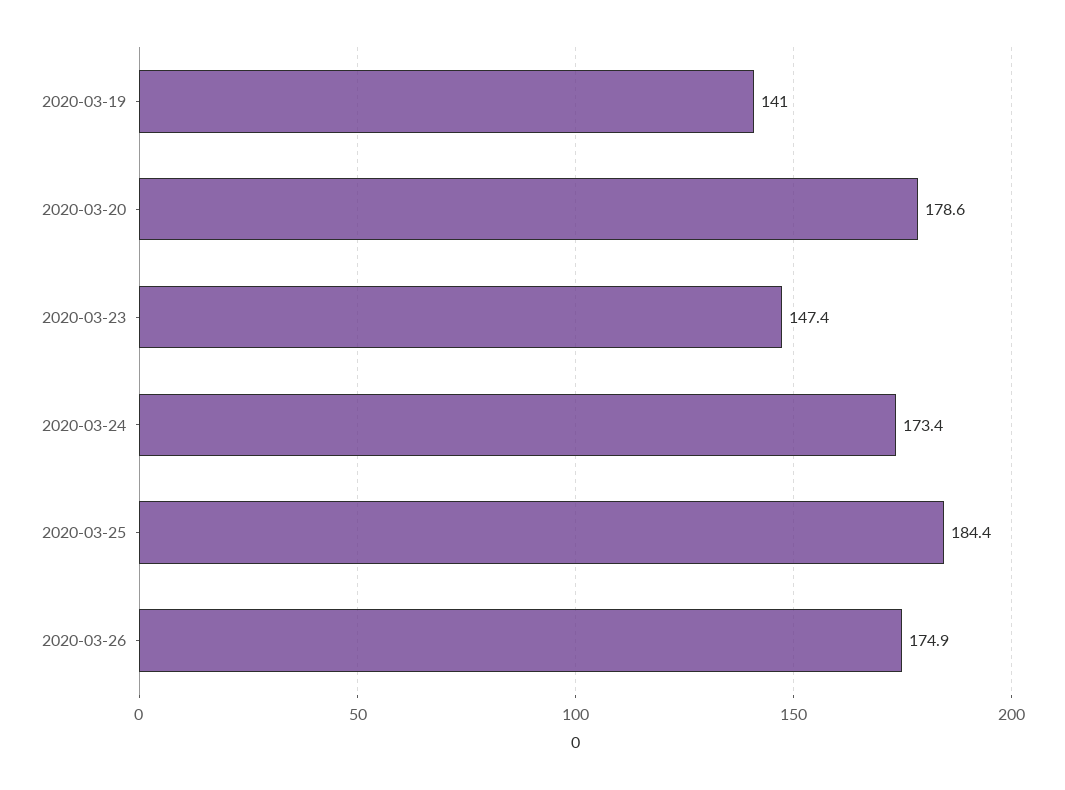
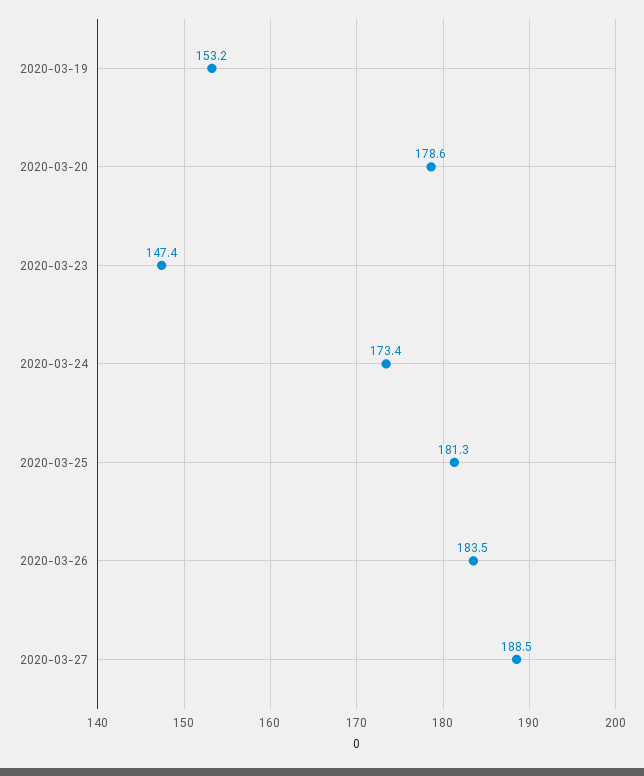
2020-03-19: 141 -> 153.2
2020-03-25: 184.4 -> 181.3
2020-03-26: 174.9 -> 183.5
2020-03-27: none -> 188.5

